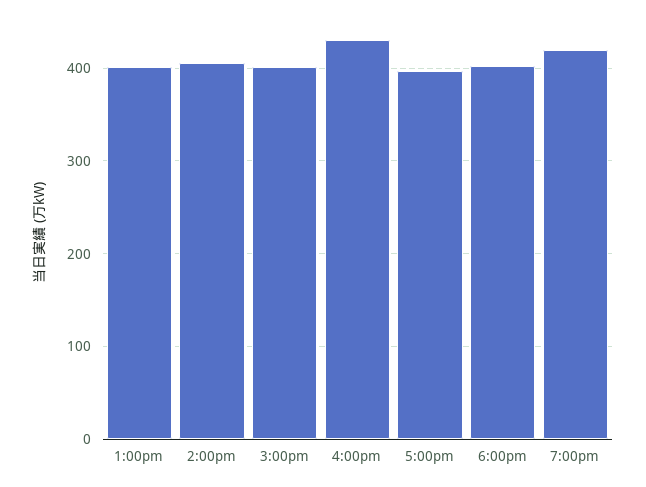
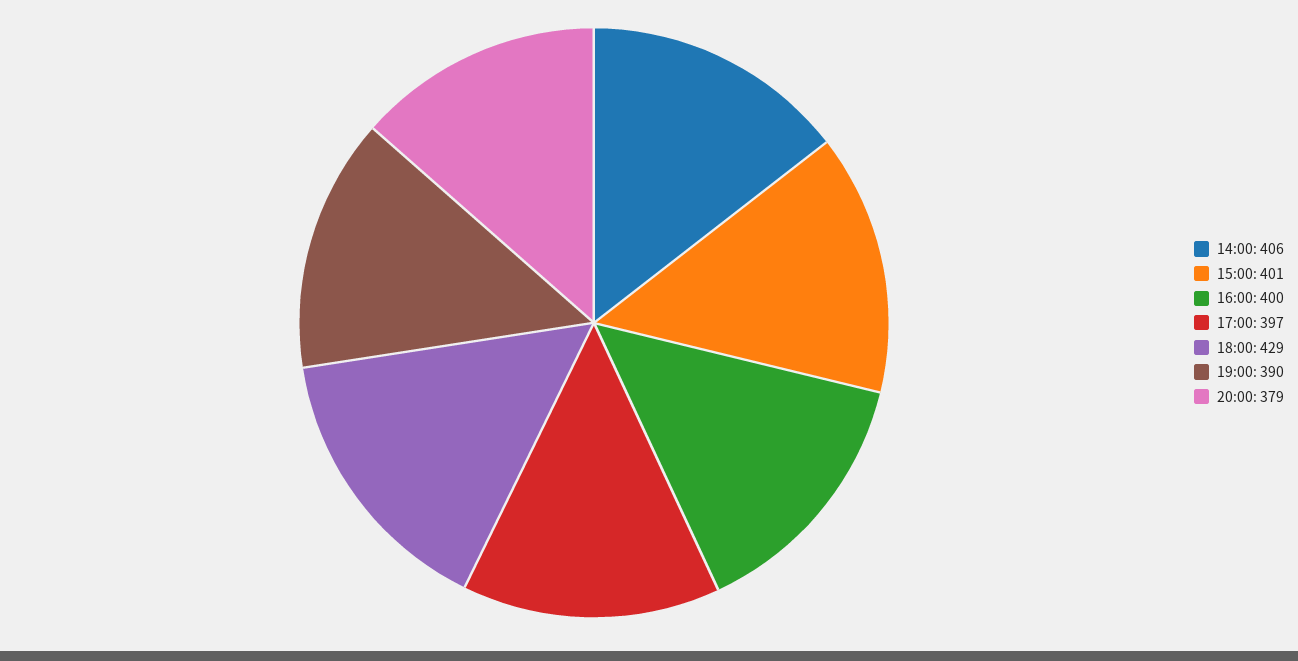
1:00pm: 400 -> none
4:00pm: 430 -> 400
6:00pm: 400 -> 429
7:00pm: 420 -> 390
20:00: none -> 379

